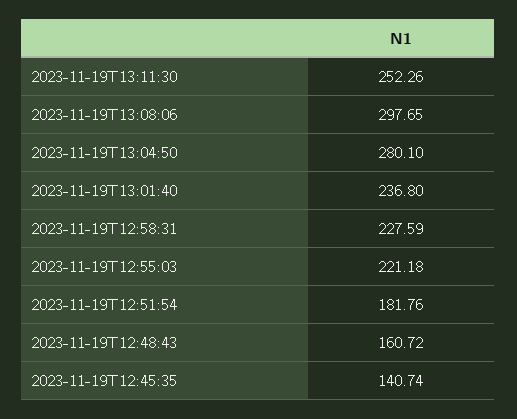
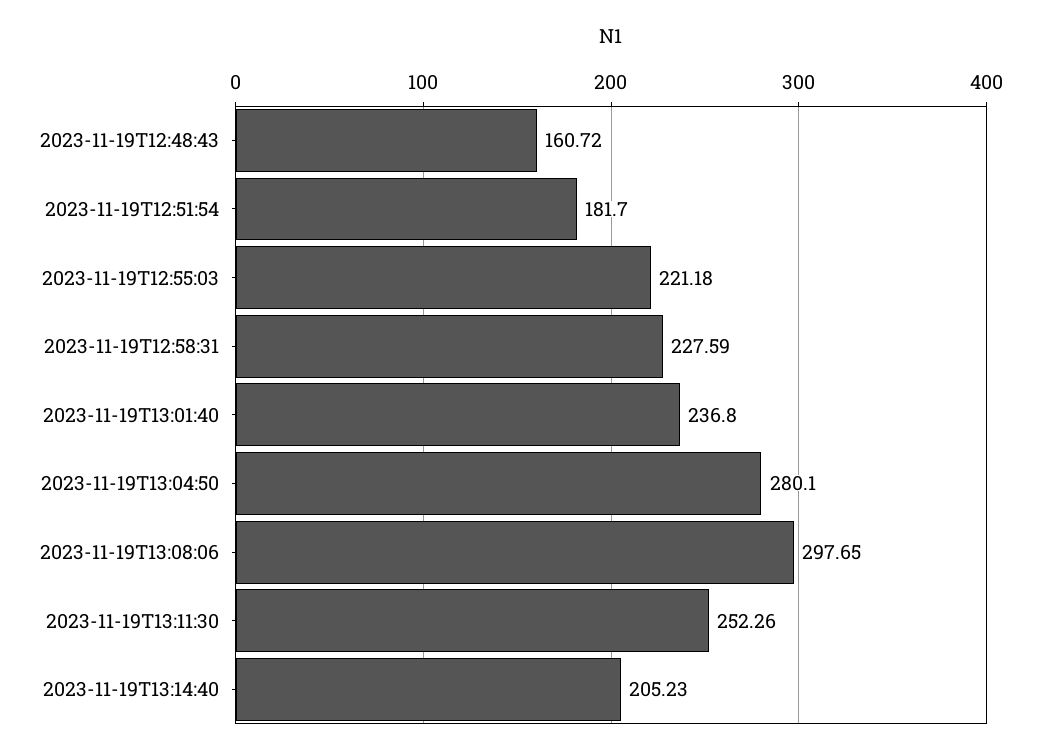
2023-11-19T12:51:54: 181.76 -> 181.7
2023-11-19T12:45:35: 140.74 -> none
2023-11-19T13:14:40: none -> 205.23

